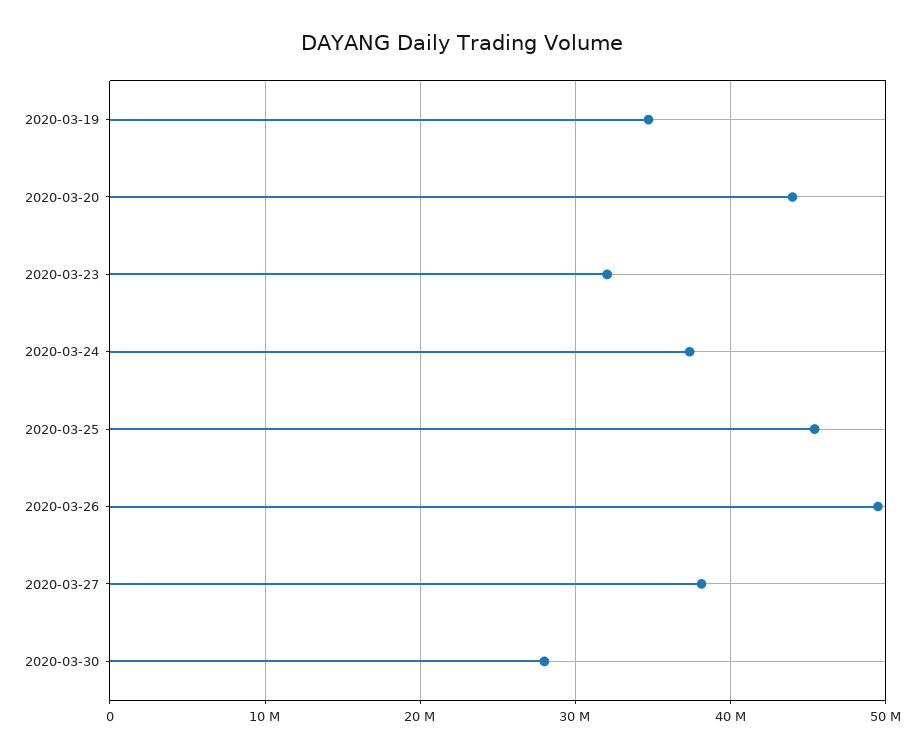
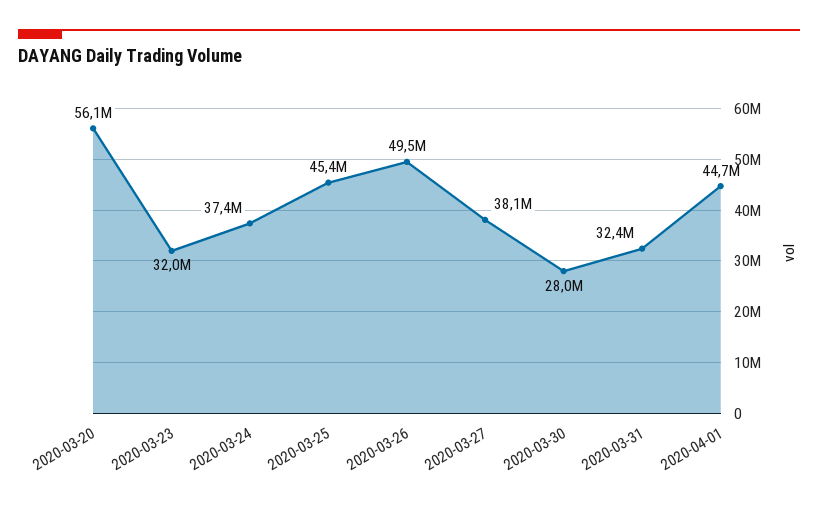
2020-03-19: 35000000 -> none
2020-03-20: 44000000 -> 56100000
2020-03-31: none -> 32400000
2020-04-01: none -> 44700000

